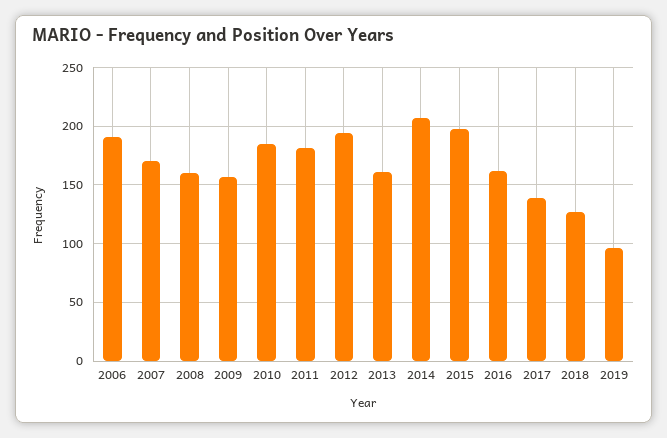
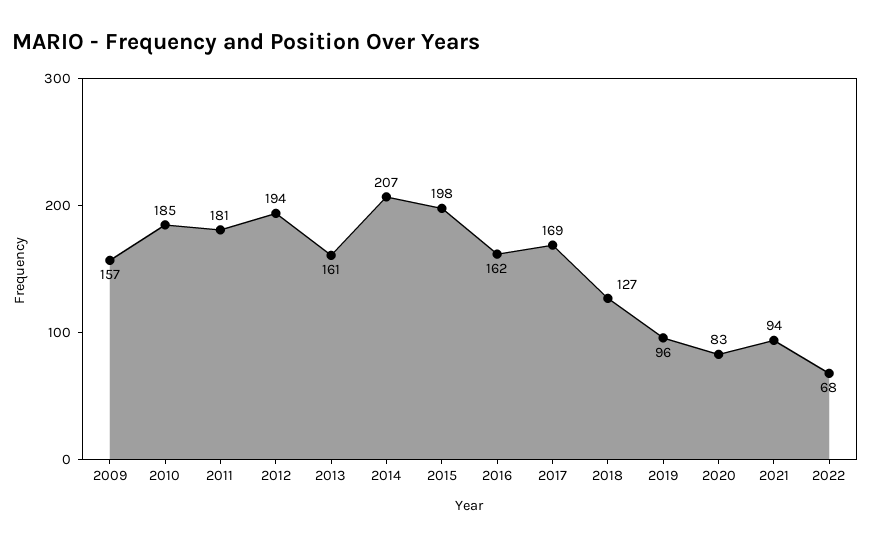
2006: 190 -> none
2007: 170 -> none
2008: 160 -> none
2017: 140 -> 169
2020: none -> 83
2021: none -> 94
2022: none -> 68

